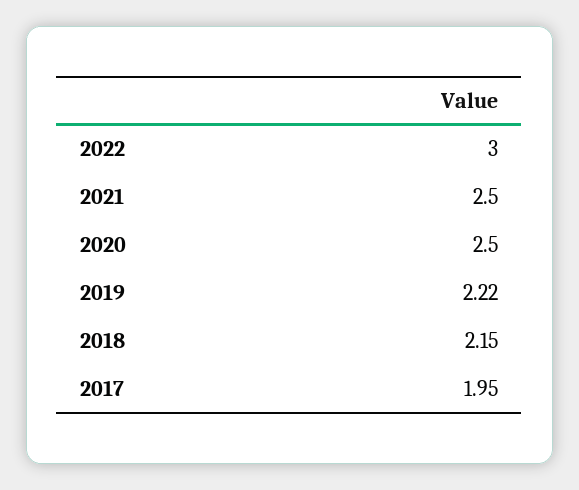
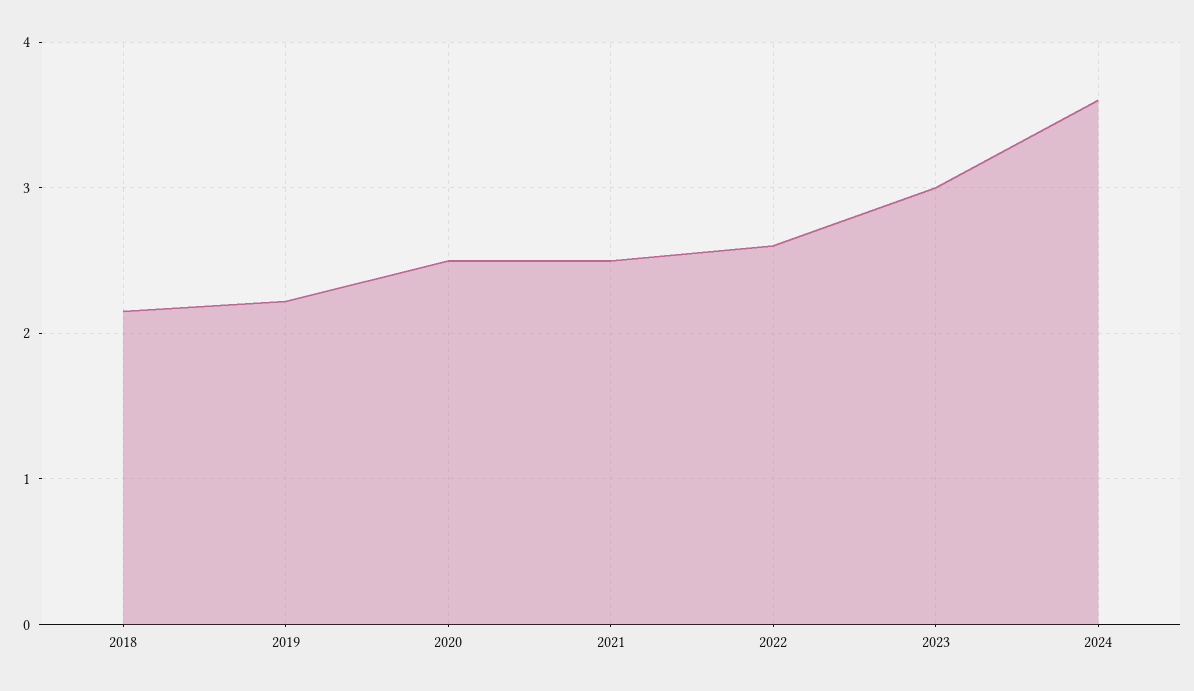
2022: 3 -> 2.6
2017: 1.95 -> none
2023: none -> 3
2024: none -> 3.6

